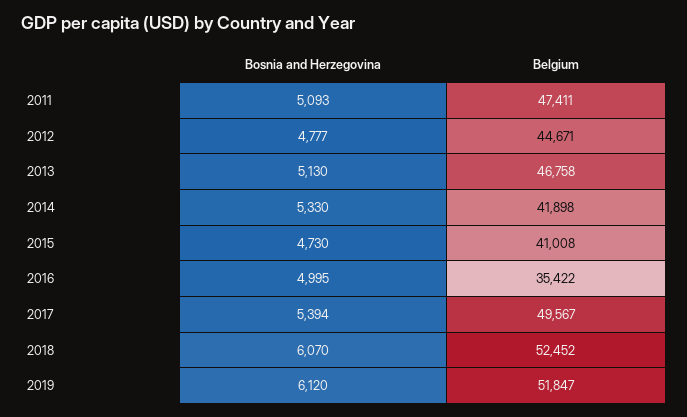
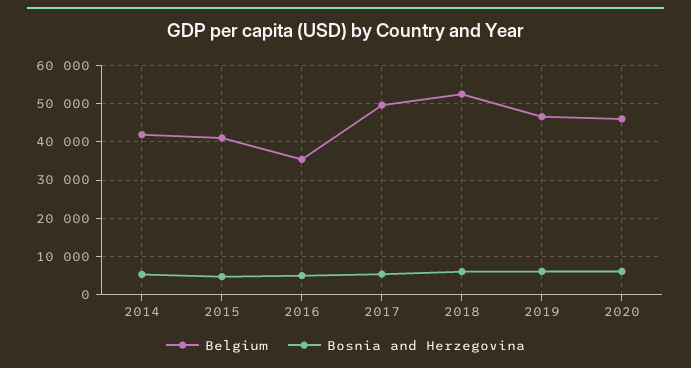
Bosnia and Herzegovina, 2011: 5093 -> none
Belgium, 2011: 47411 -> none
Bosnia and Herzegovina, 2012: 4777 -> none
Belgium, 2012: 44671 -> none
Bosnia and Herzegovina, 2013: 5130 -> none
Belgium, 2013: 46758 -> none
Belgium, 2019: 51847 -> 46000
Belgium, 2020: none -> 46000
Bosnia and Herzegovina, 2020: none -> 6000

